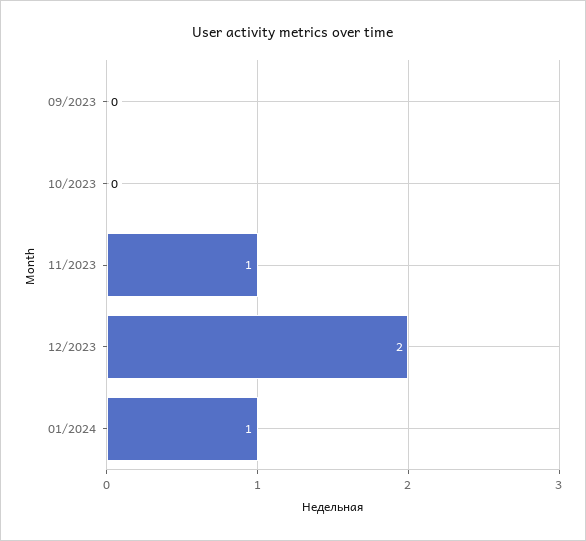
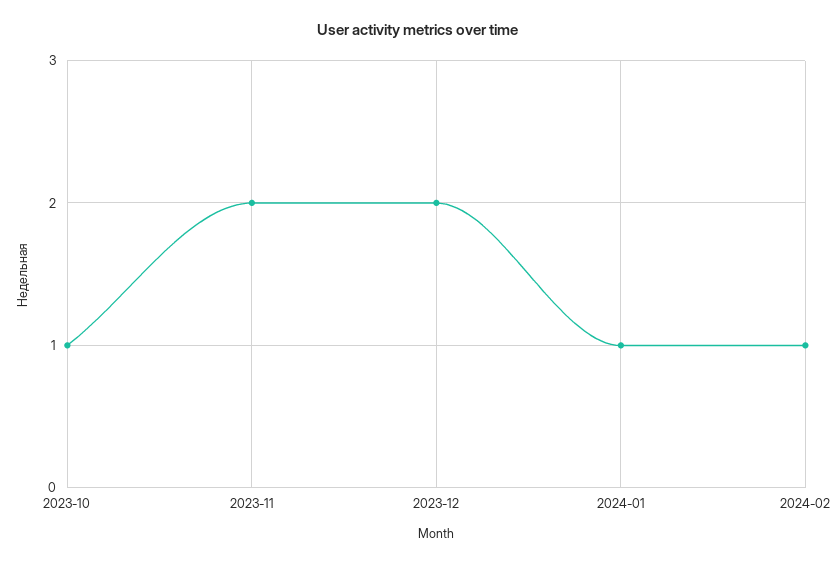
09/2023: 0 -> none
10/2023: 0 -> 1
11/2023: 1 -> 2
2024-02: none -> 1

